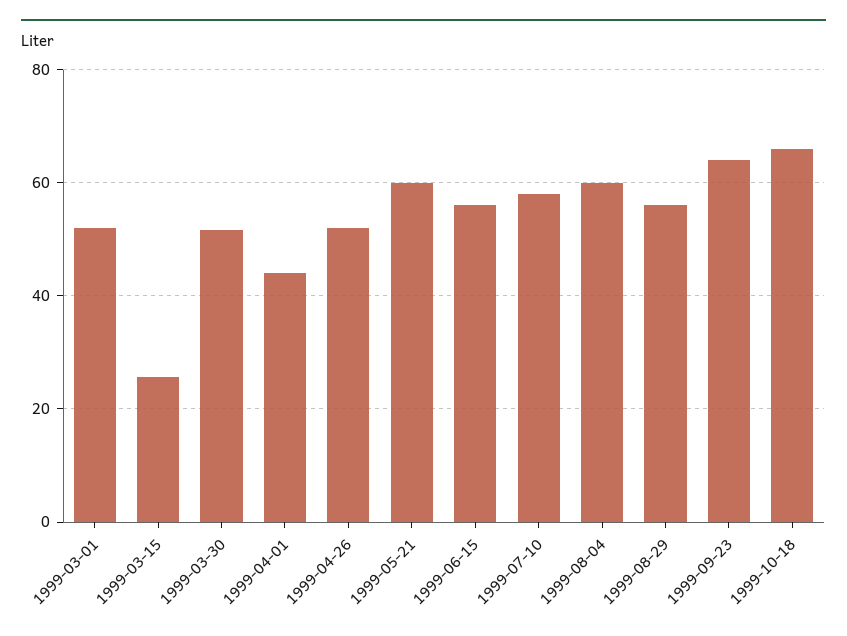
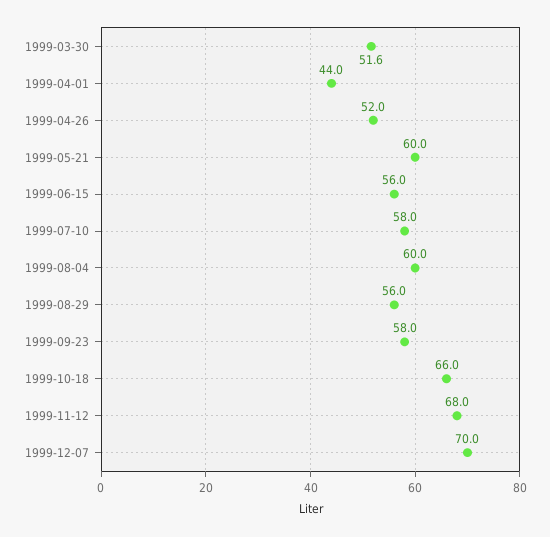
1999-03-01: 52 -> none
1999-03-15: 26 -> none
1999-09-23: 64 -> 58
1999-11-12: none -> 68
1999-12-07: none -> 70

